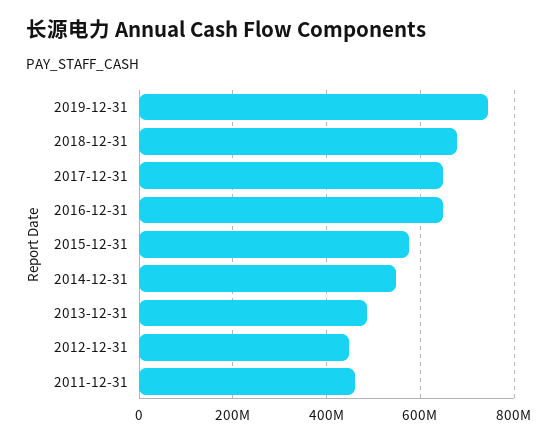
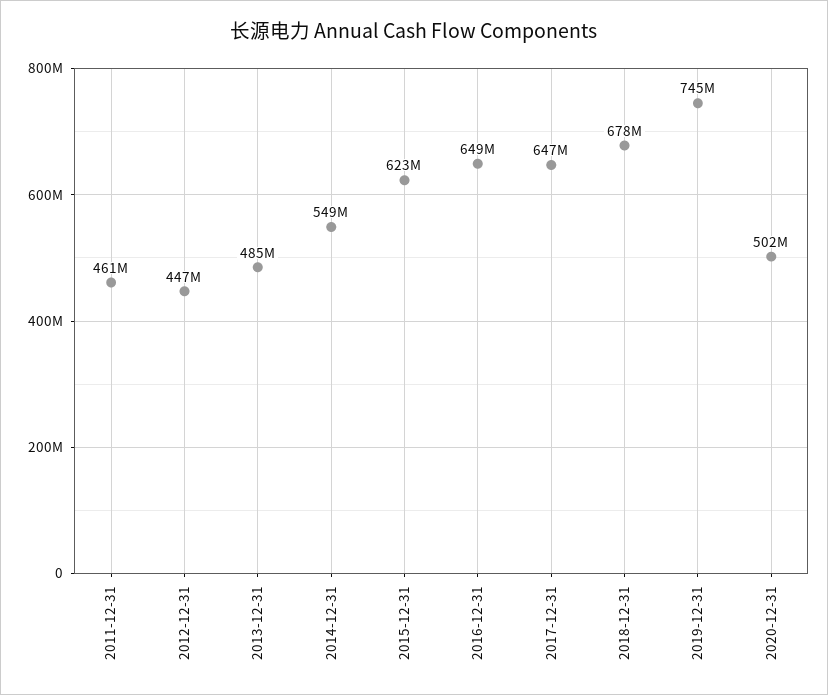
2015-12-31: 580000000 -> 623000000
2020-12-31: none -> 502000000

